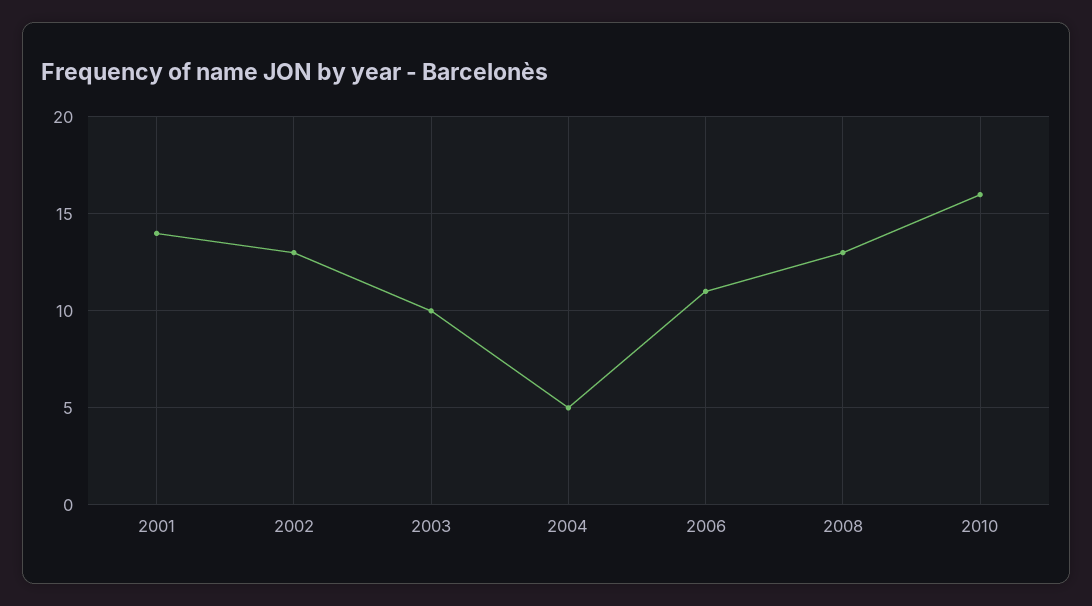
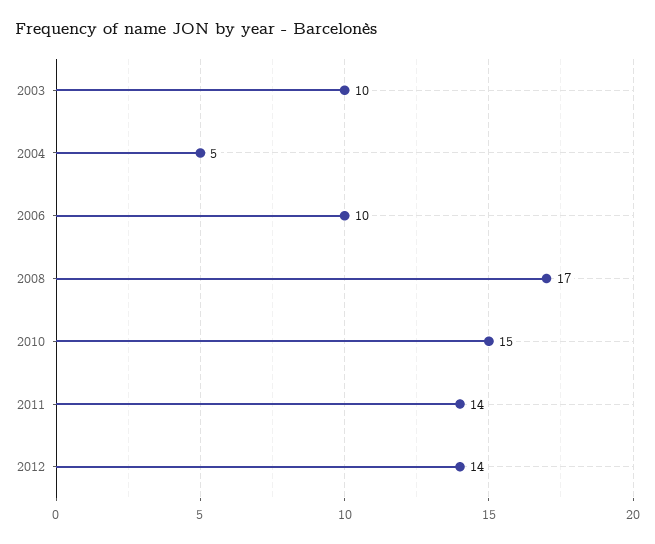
2001: 14 -> none
2002: 13 -> none
2006: 11 -> 10
2008: 13 -> 17
2010: 16 -> 15
2011: none -> 14
2012: none -> 14

